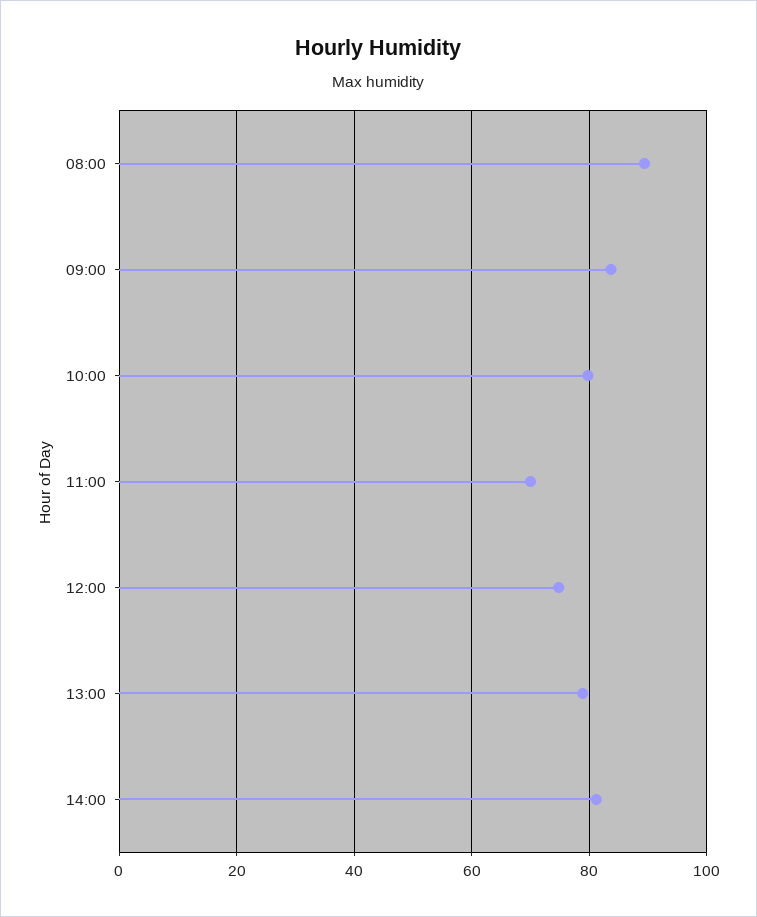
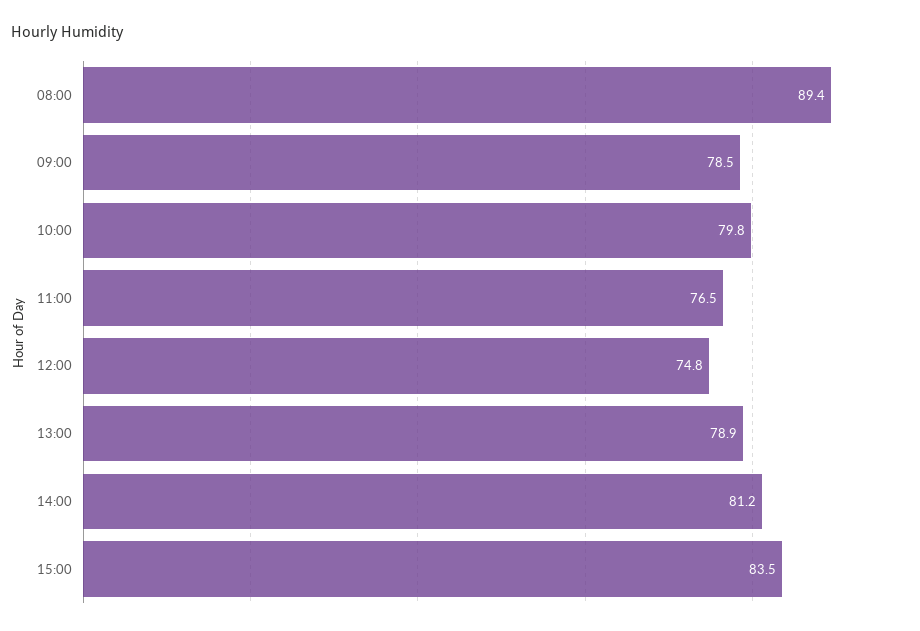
09:00: 84 -> 78.5
11:00: 70 -> 76.5
15:00: none -> 83.5

